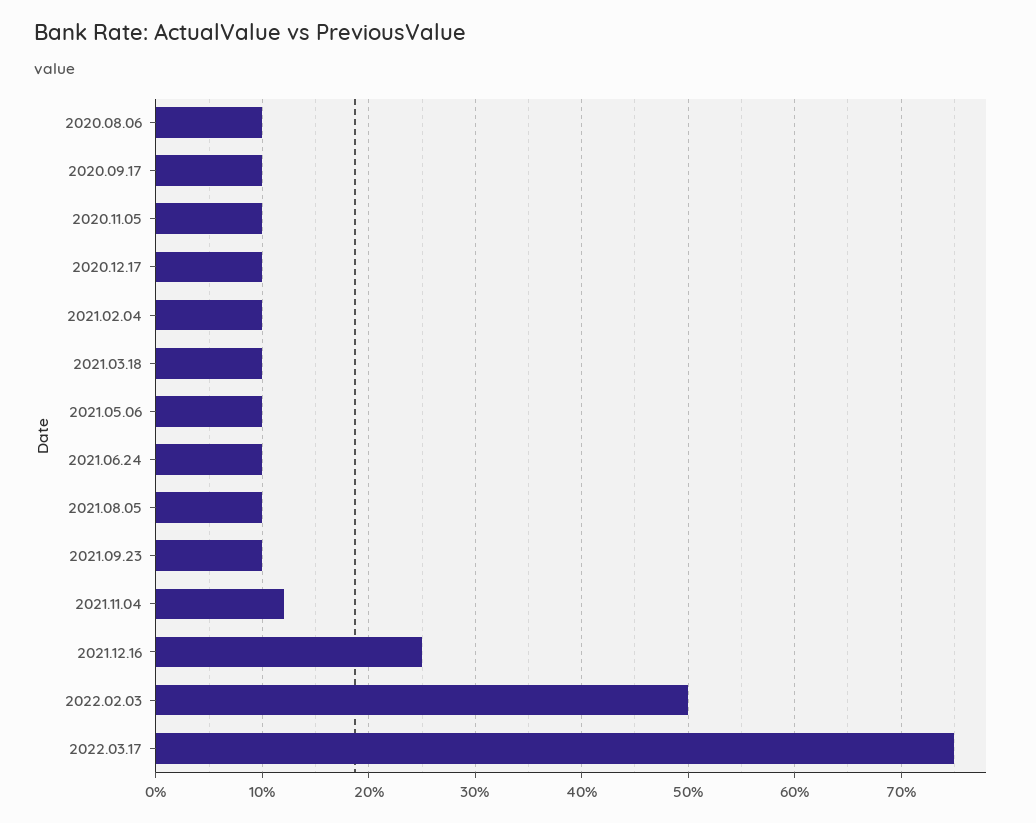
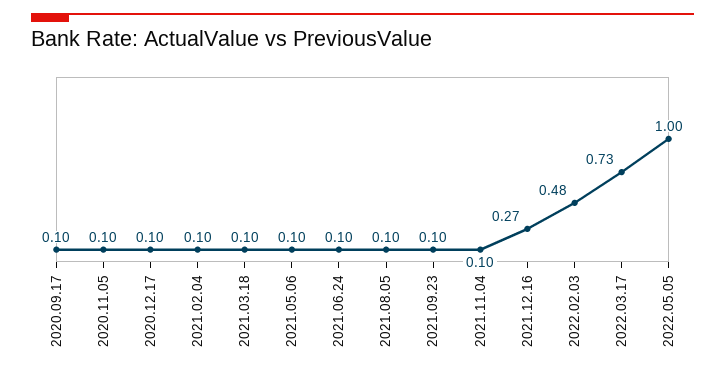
2020.08.06: 0.1 -> none
2021.11.04: 0.12 -> 0.1
2021.12.16: 0.25 -> 0.27
2022.02.03: 0.5 -> 0.48
2022.03.17: 0.75 -> 0.73
2022.05.05: none -> 1

